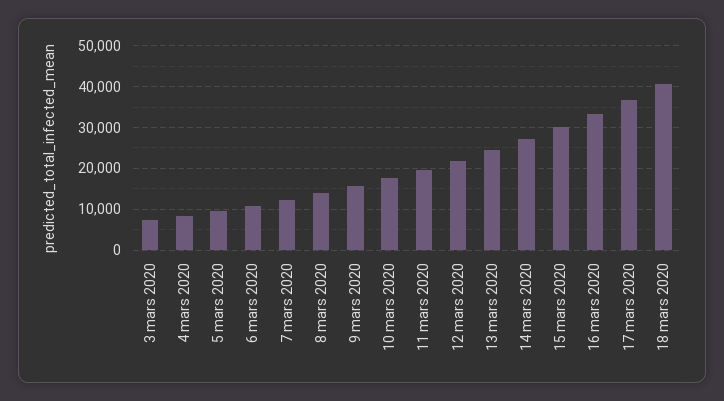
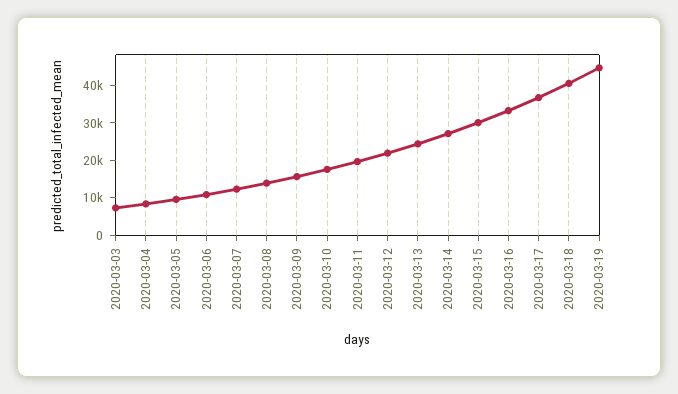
2020-03-19: none -> 45000

